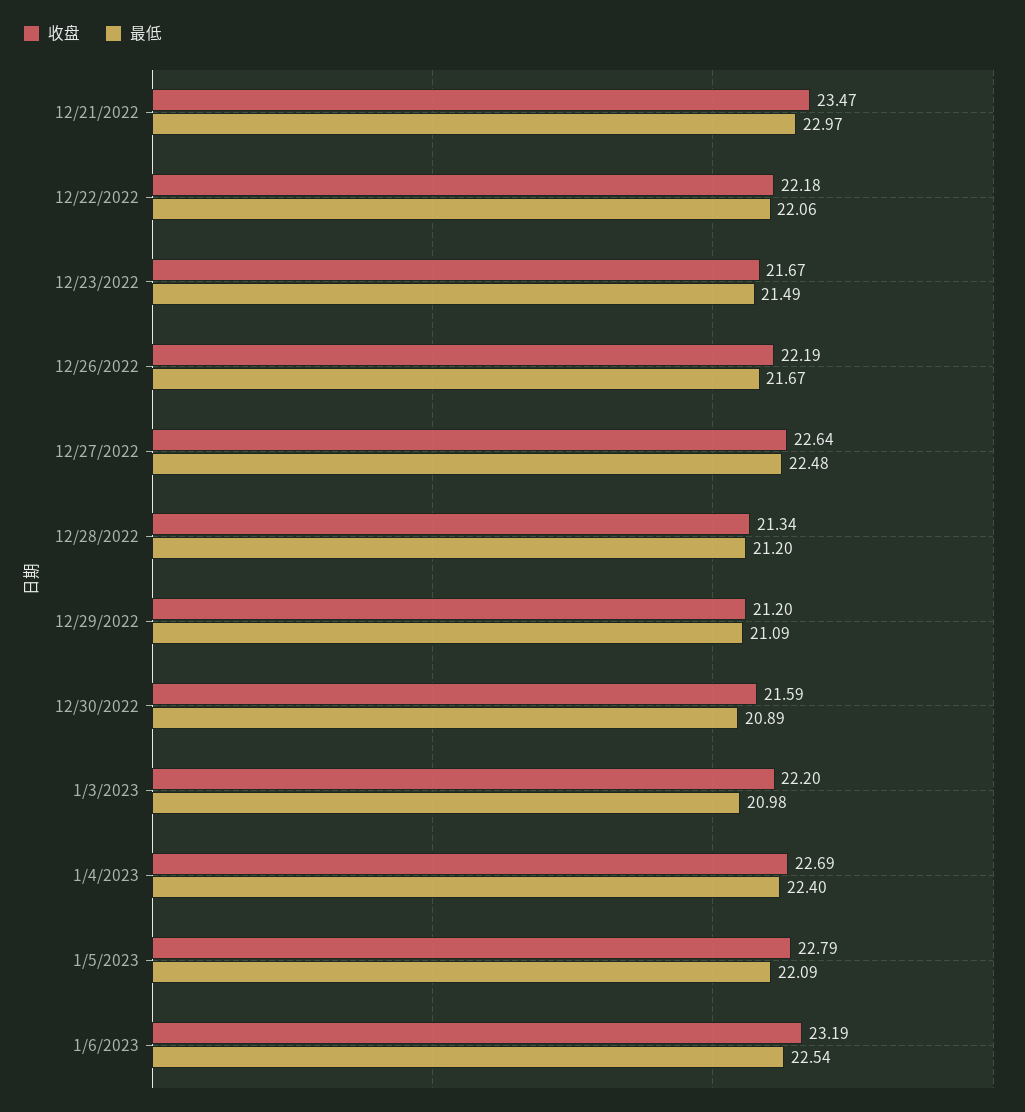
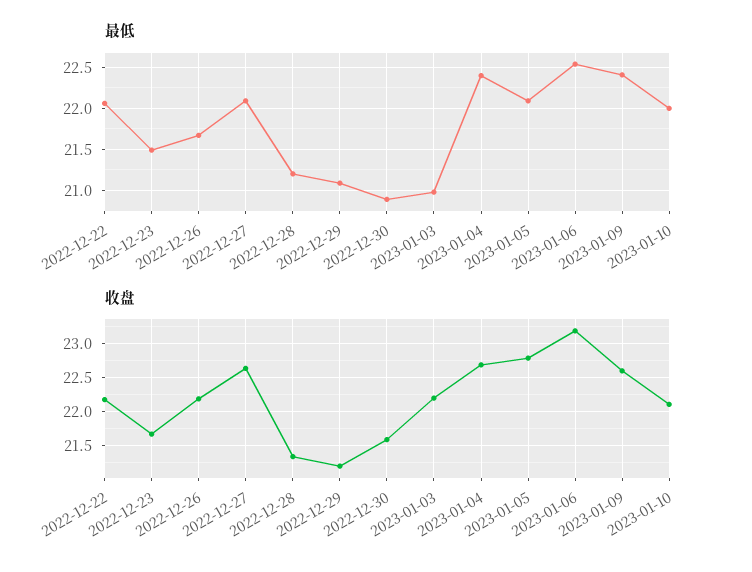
收盘, 12/21/2022: 23.47 -> none
最低, 12/21/2022: 22.97 -> none
最低, 12/27/2022: 22.48 -> 22.1
最低, 2023-01-09: none -> 22.4
最低, 2023-01-10: none -> 22
收盘, 2023-01-09: none -> 22.6
收盘, 2023-01-10: none -> 22.1

